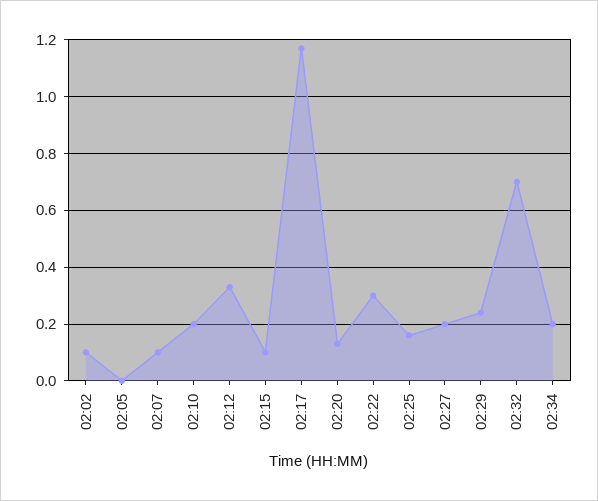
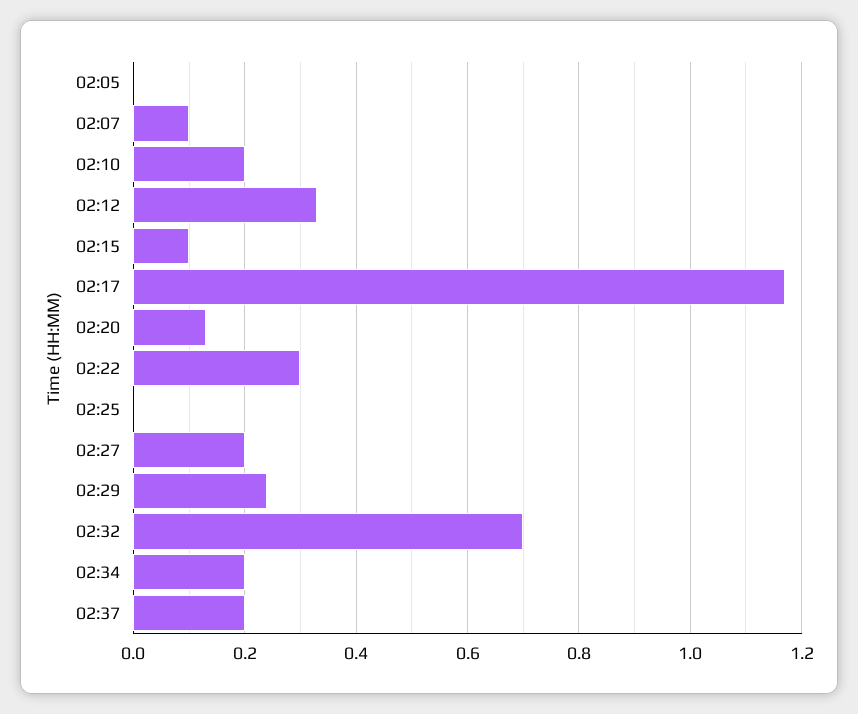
02:02: 0.1 -> none
02:25: 0.15 -> 0
02:37: none -> 0.2

